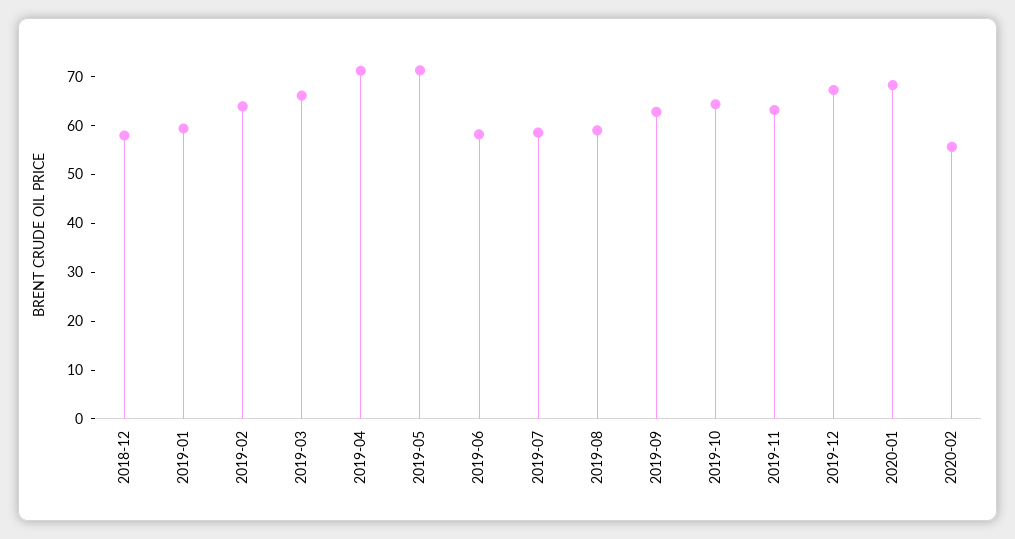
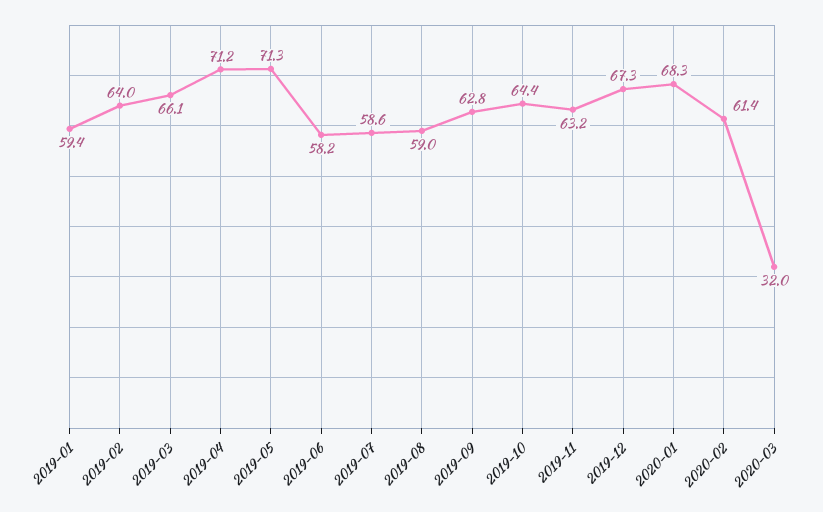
2018-12: 58 -> none
2020-02: 56 -> 61.4
2020-03: none -> 32

